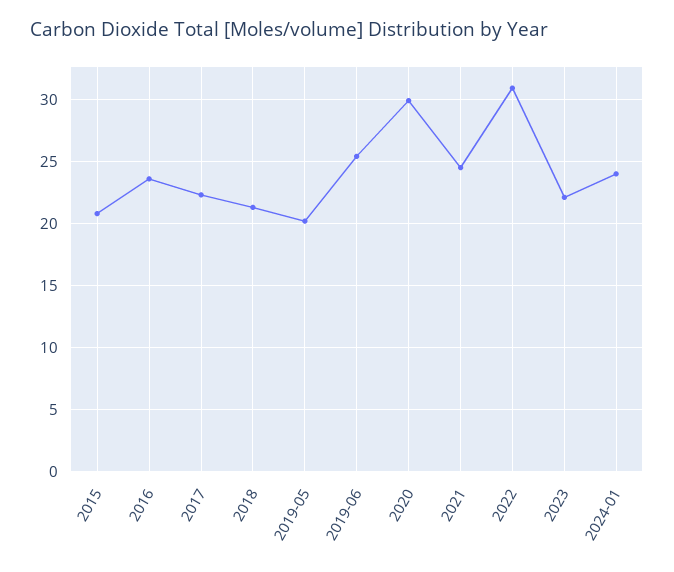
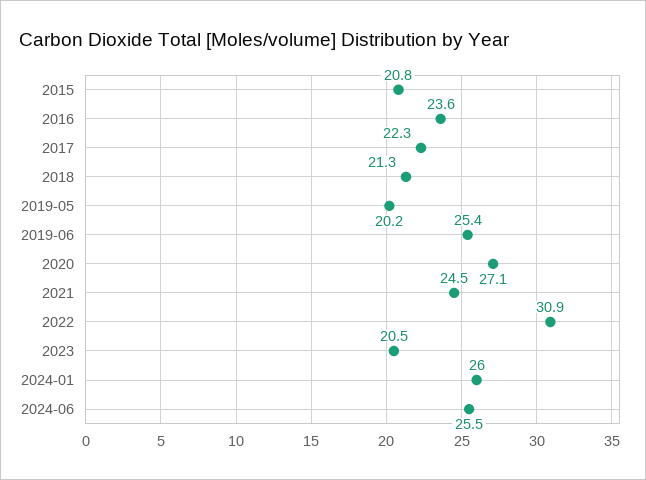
2020: 30 -> 27.1
2023: 22 -> 20.5
2024-01: 24 -> 26
2024-06: none -> 25.5

